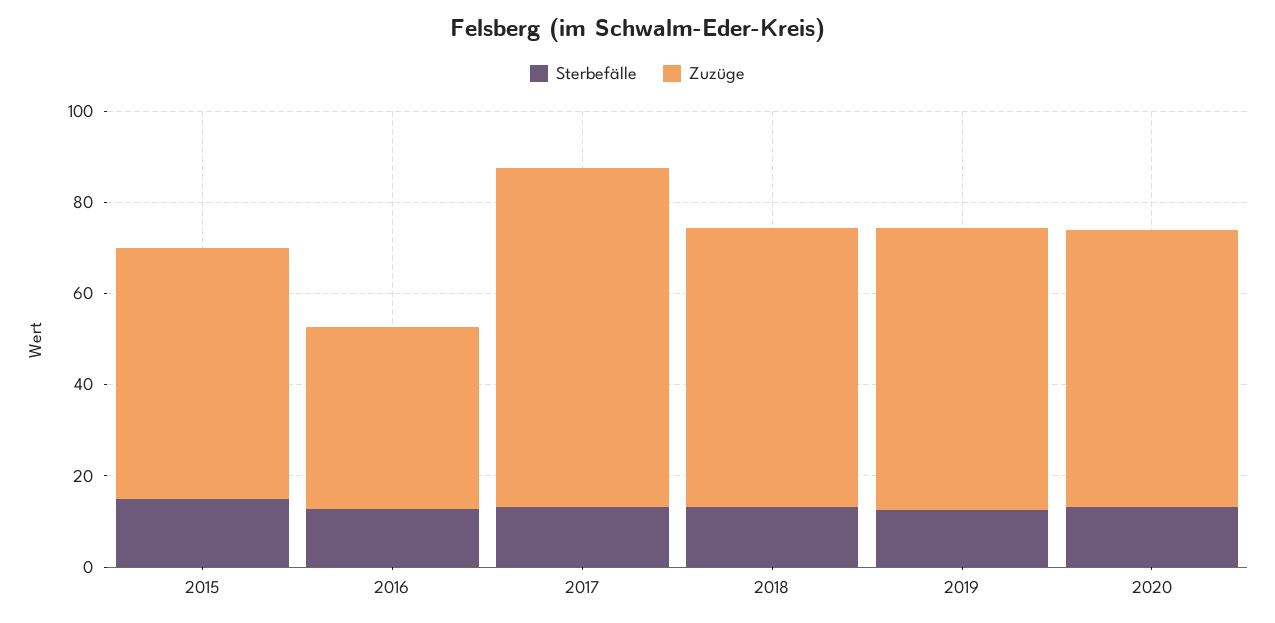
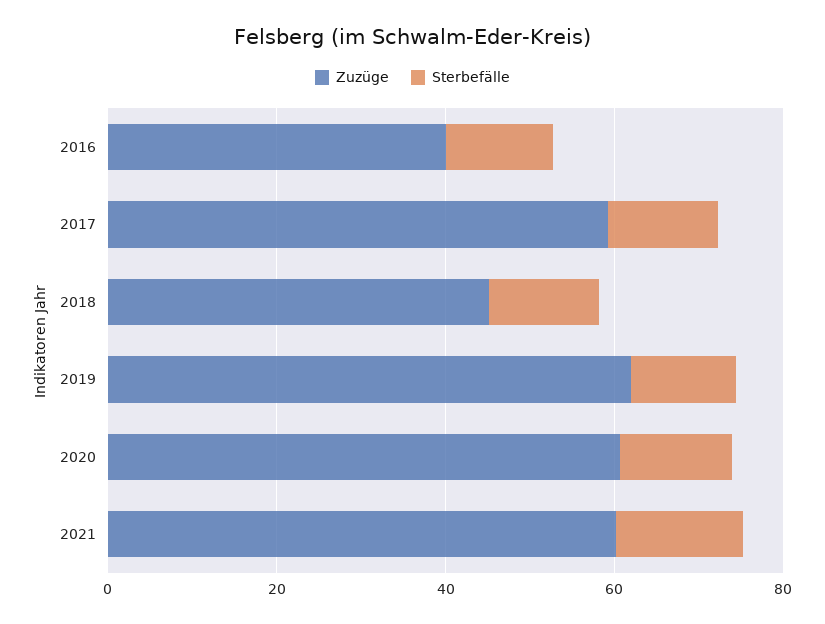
Sterbefälle, 2015: 15 -> none
Zuzüge, 2015: 55 -> none
Zuzüge, 2017: 75 -> 60
Zuzüge, 2018: 60 -> 45
Zuzüge, 2021: none -> 60
Sterbefälle, 2021: none -> 15

